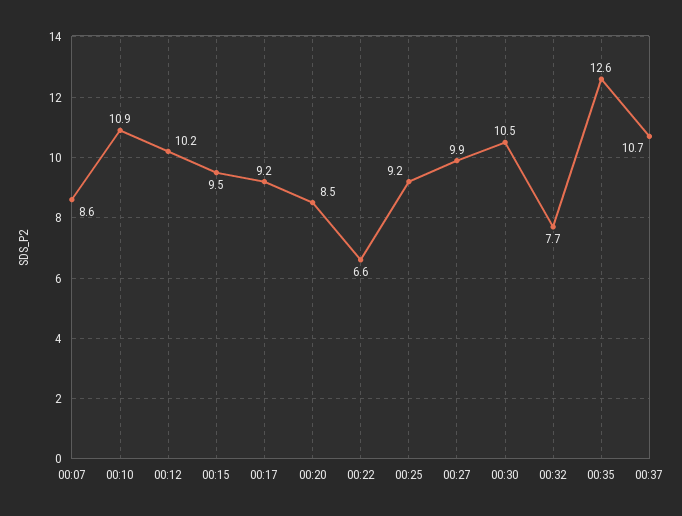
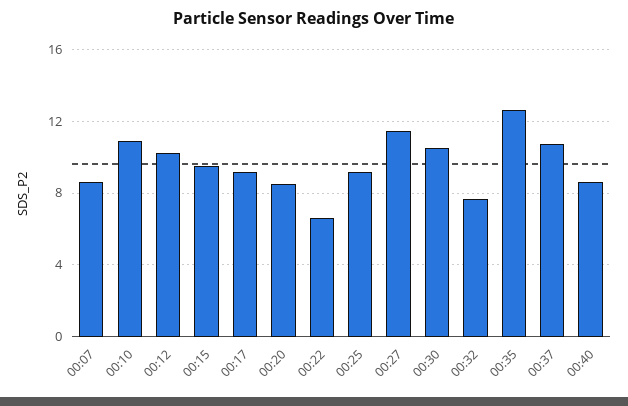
00:27: 9.9 -> 11.5
00:40: none -> 8.5

